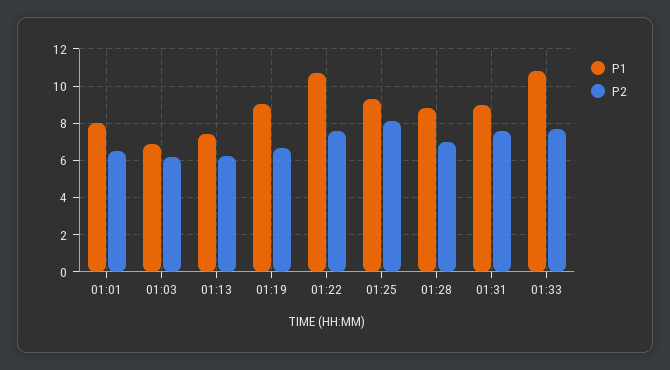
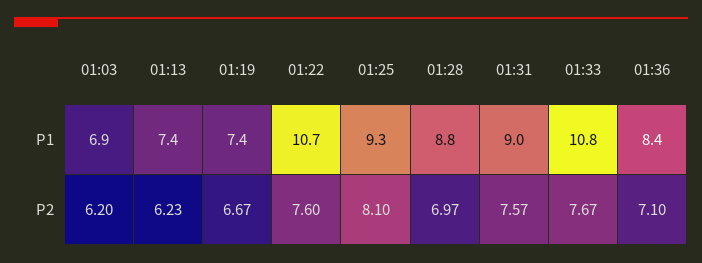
P1, 01:01: 8 -> none
P2, 01:01: 6.5 -> none
P1, 01:19: 9 -> 7.4
P1, 01:36: none -> 8.4
P2, 01:36: none -> 7.1

